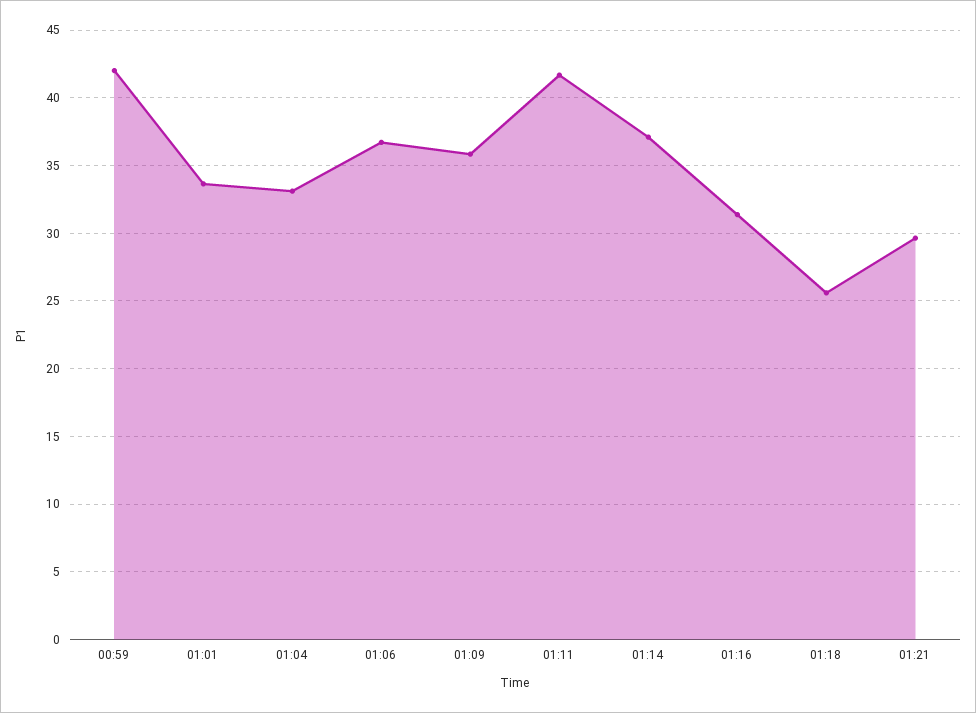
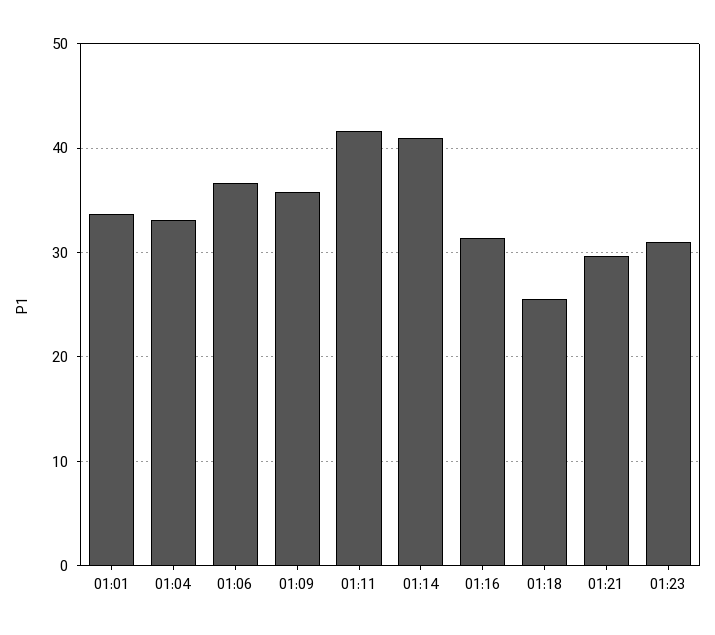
00:59: 42 -> none
01:14: 37 -> 41
01:23: none -> 31

